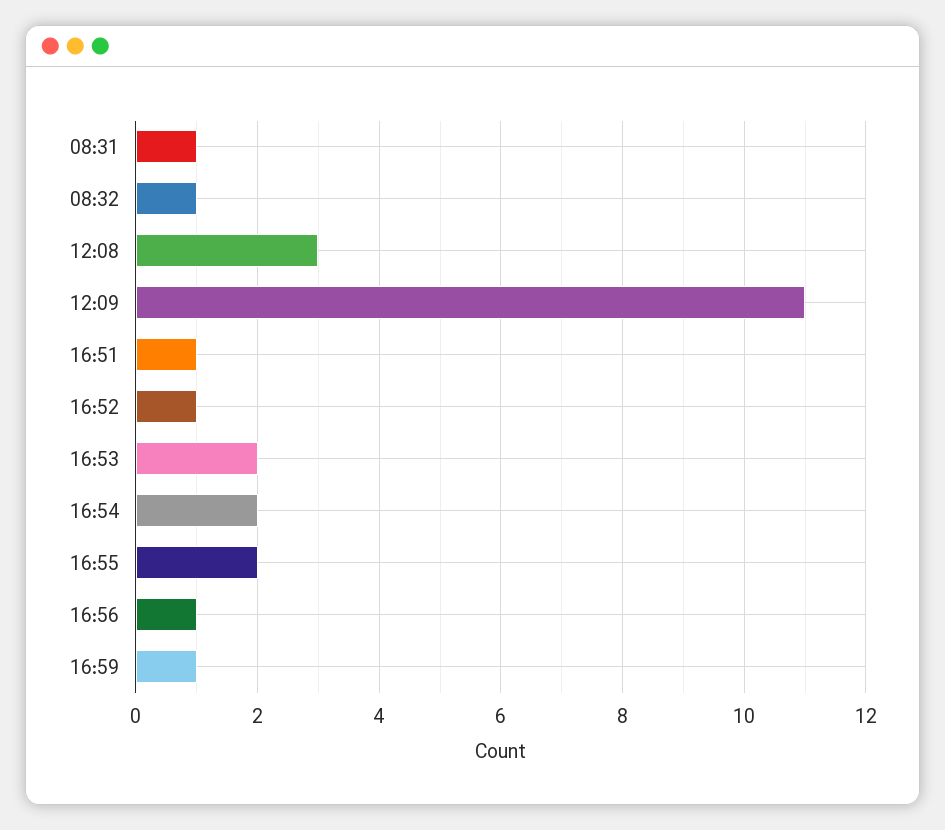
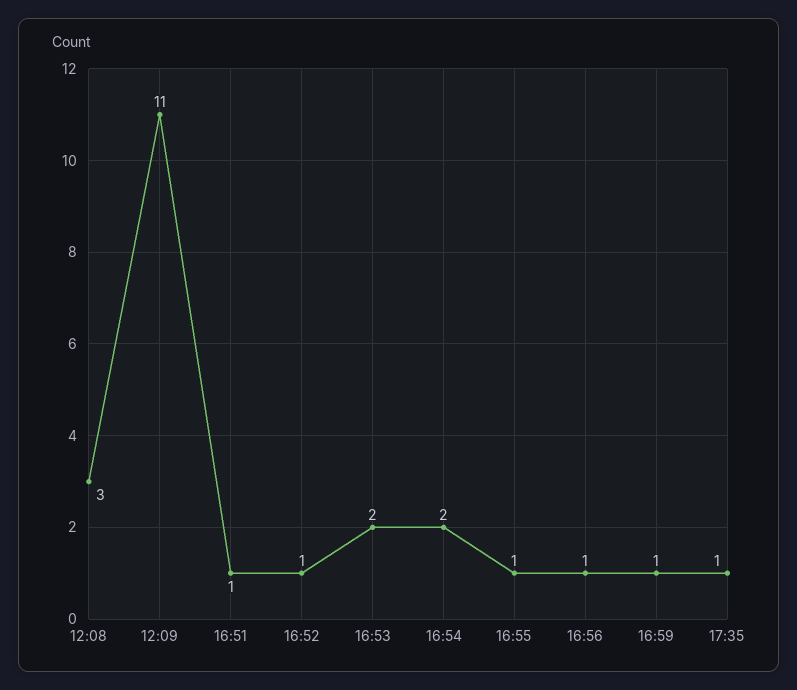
08:31: 1 -> none
08:32: 1 -> none
16:55: 2 -> 1
17:35: none -> 1

